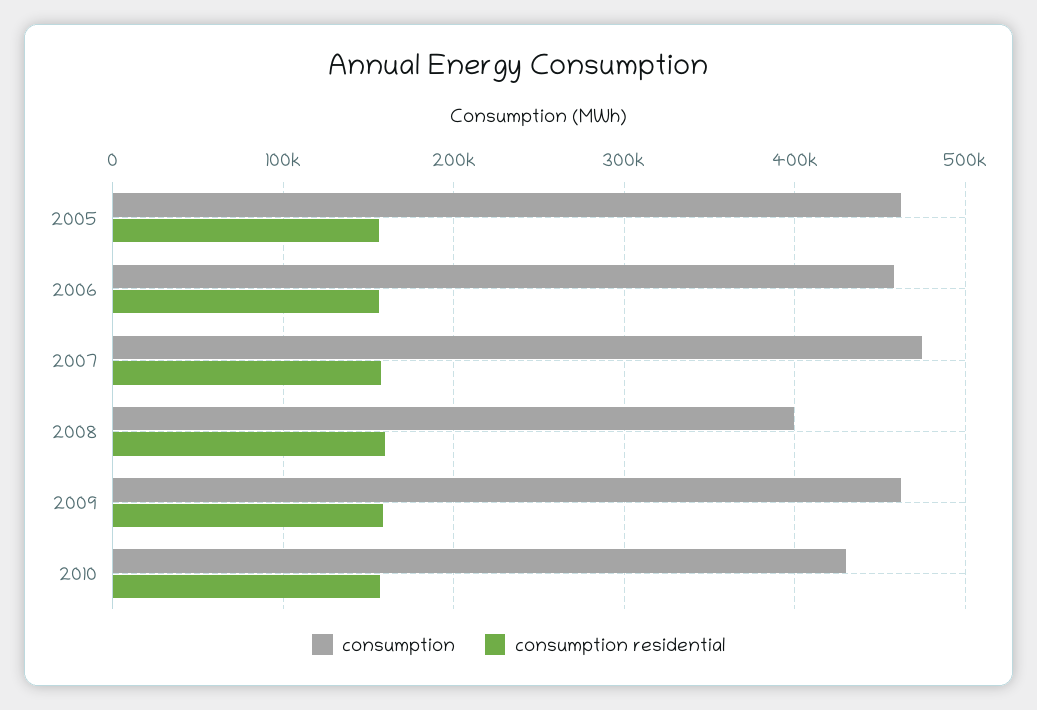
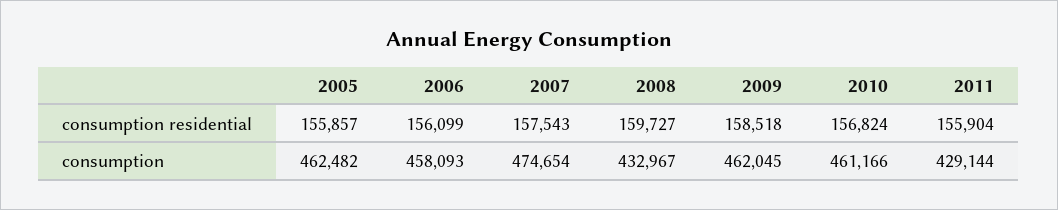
consumption, 2008: 400000 -> 432967
consumption, 2010: 430000 -> 461166
consumption residential, 2011: none -> 155904
consumption, 2011: none -> 429144

